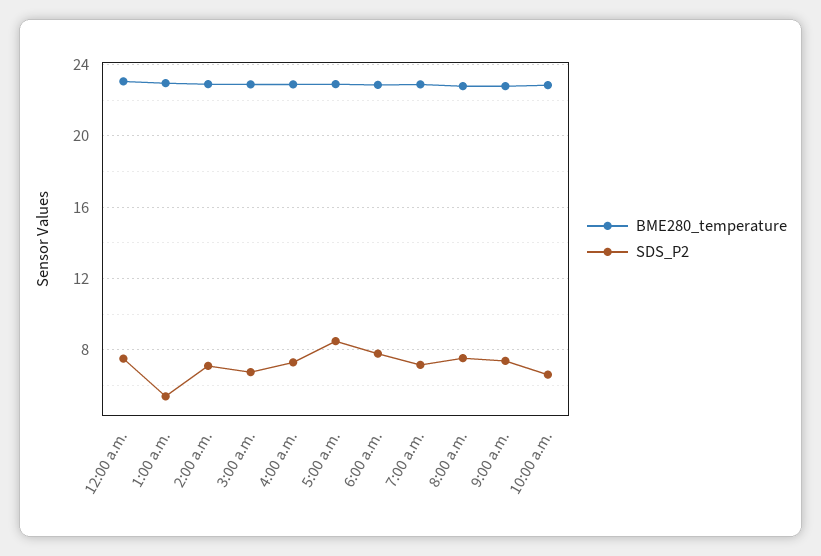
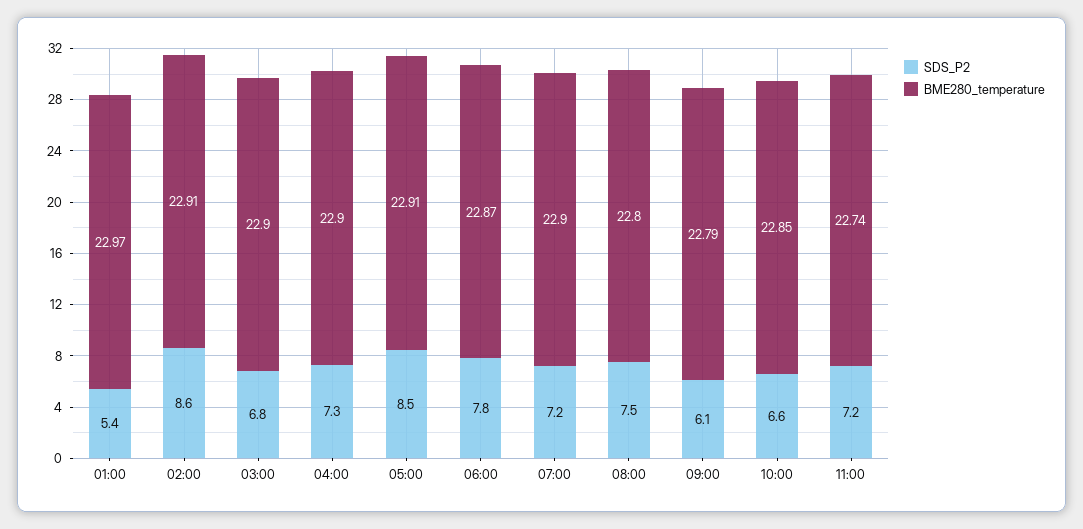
BME280_temperature, 12:00 a.m.: 23 -> none
SDS_P2, 12:00 a.m.: 7.5 -> none
SDS_P2, 2:00 a.m.: 7 -> 8.6
SDS_P2, 9:00 a.m.: 7.5 -> 6.1
SDS_P2, 11:00: none -> 7.2
BME280_temperature, 11:00: none -> 22.74

